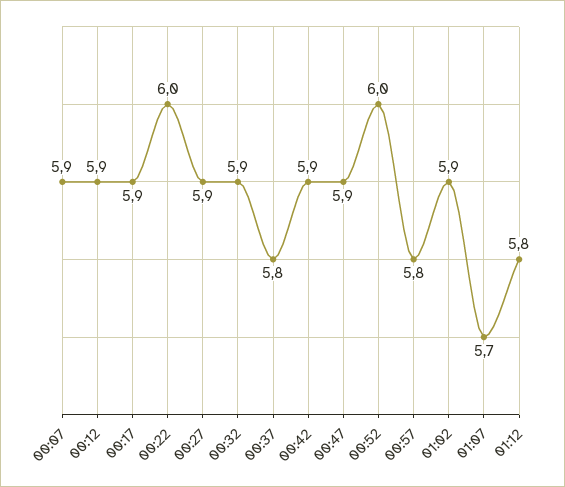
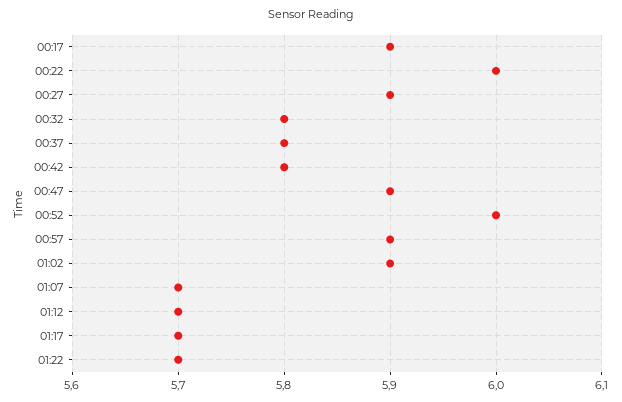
00:07: 5.9 -> none
00:12: 5.9 -> none
00:32: 5.9 -> 5.8
00:42: 5.9 -> 5.8
00:57: 5.8 -> 5.9
01:12: 5.8 -> 5.7
01:17: none -> 5.7
01:22: none -> 5.7

